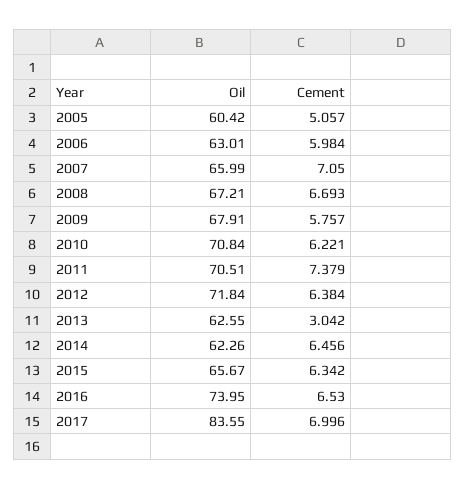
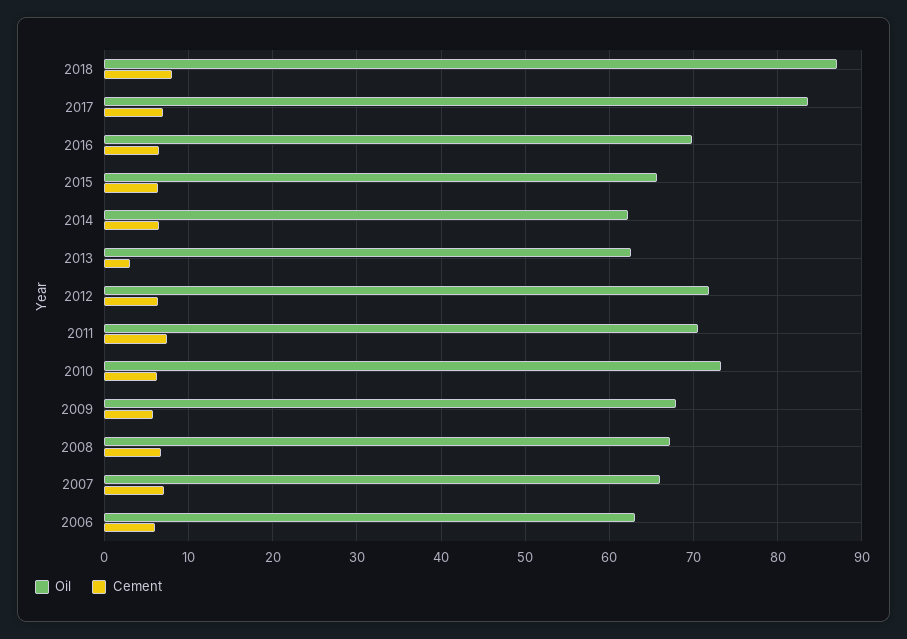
Oil, 2005: 60.42 -> none
Cement, 2005: 5.057 -> none
Oil, 2010: 70.84 -> 73
Oil, 2016: 73.95 -> 70
Oil, 2018: none -> 87
Cement, 2018: none -> 8

